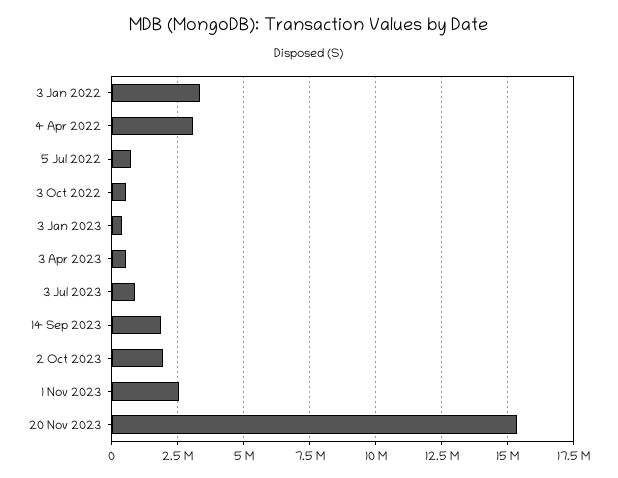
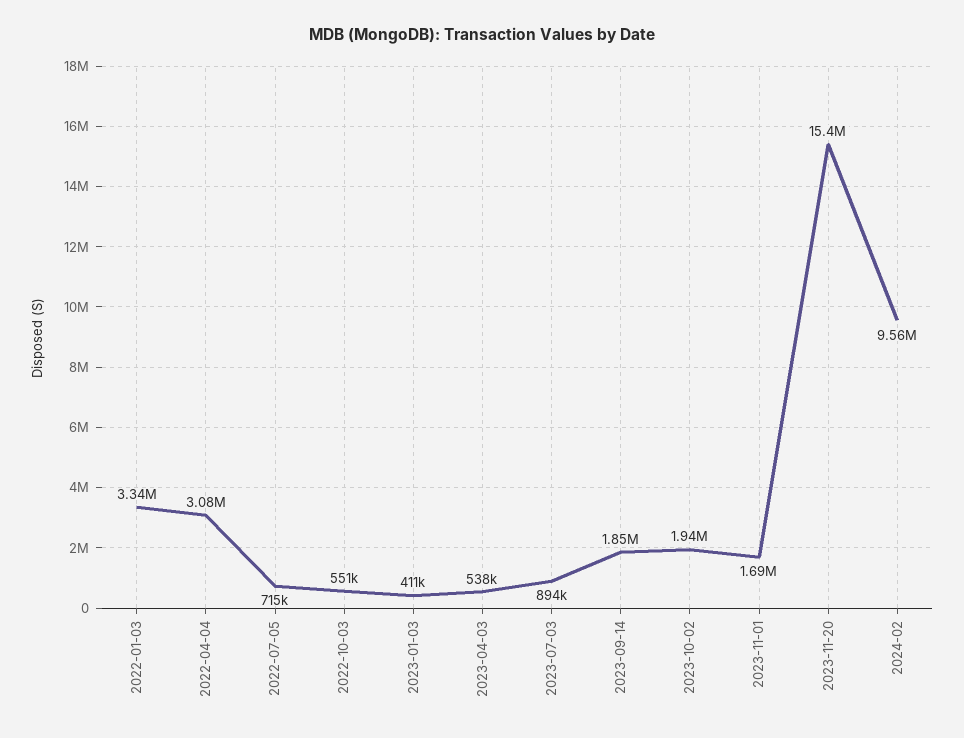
1 Nov 2023: 2500000 -> 1690000
2024-02: none -> 9560000

